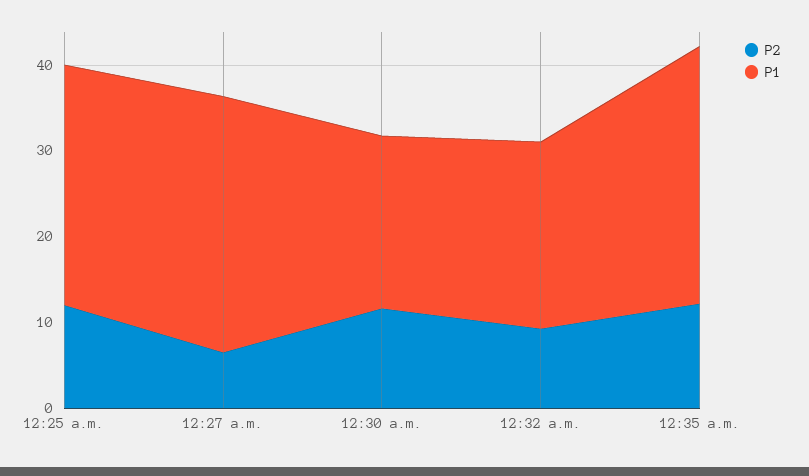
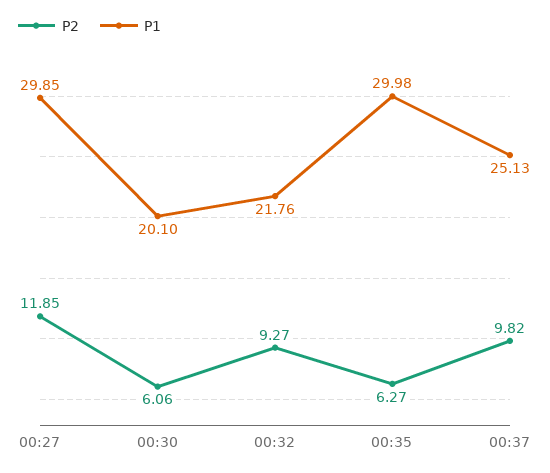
P2, 12:25 a.m.: 12 -> none
P1, 12:25 a.m.: 28 -> none
P2, 12:27 a.m.: 6 -> 11.85
P2, 12:30 a.m.: 12 -> 6.06
P2, 12:35 a.m.: 12 -> 6.27
P2, 00:37: none -> 9.82
P1, 00:37: none -> 25.13

